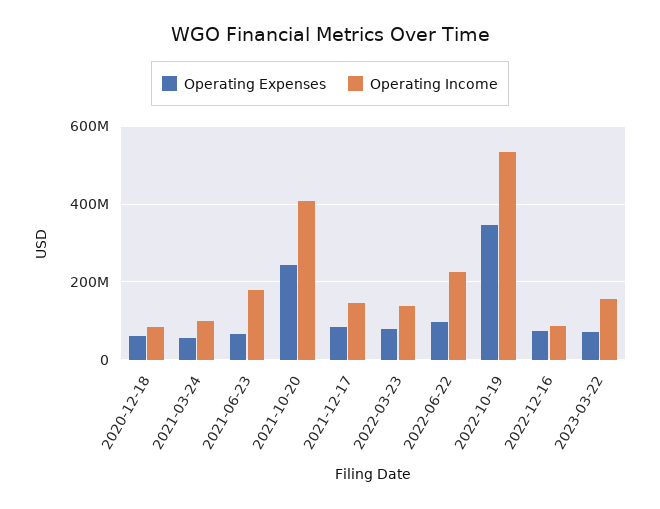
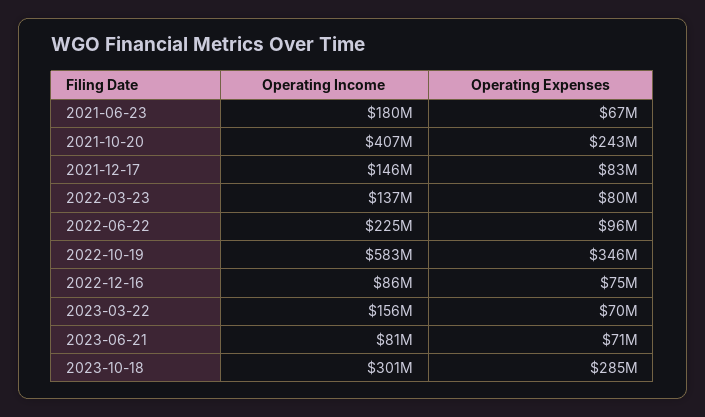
Operating Expenses, 2020-12-18: 60000000 -> none
Operating Income, 2020-12-18: 80000000 -> none
Operating Expenses, 2021-03-24: 60000000 -> none
Operating Income, 2021-03-24: 100000000 -> none
Operating Income, 2022-10-19: 540000000 -> 583000000
Operating Income, 2023-06-21: none -> 81000000
Operating Expenses, 2023-06-21: none -> 71000000
Operating Income, 2023-10-18: none -> 301000000
Operating Expenses, 2023-10-18: none -> 285000000

